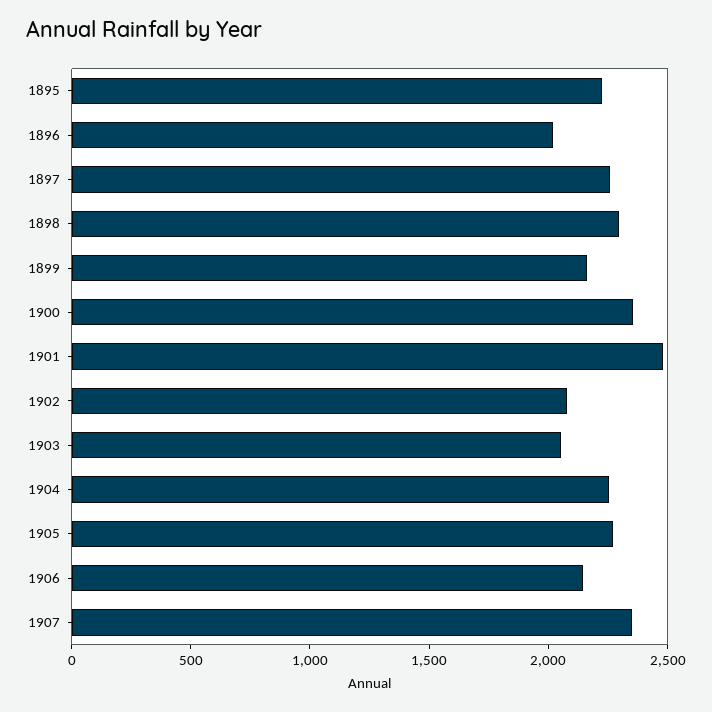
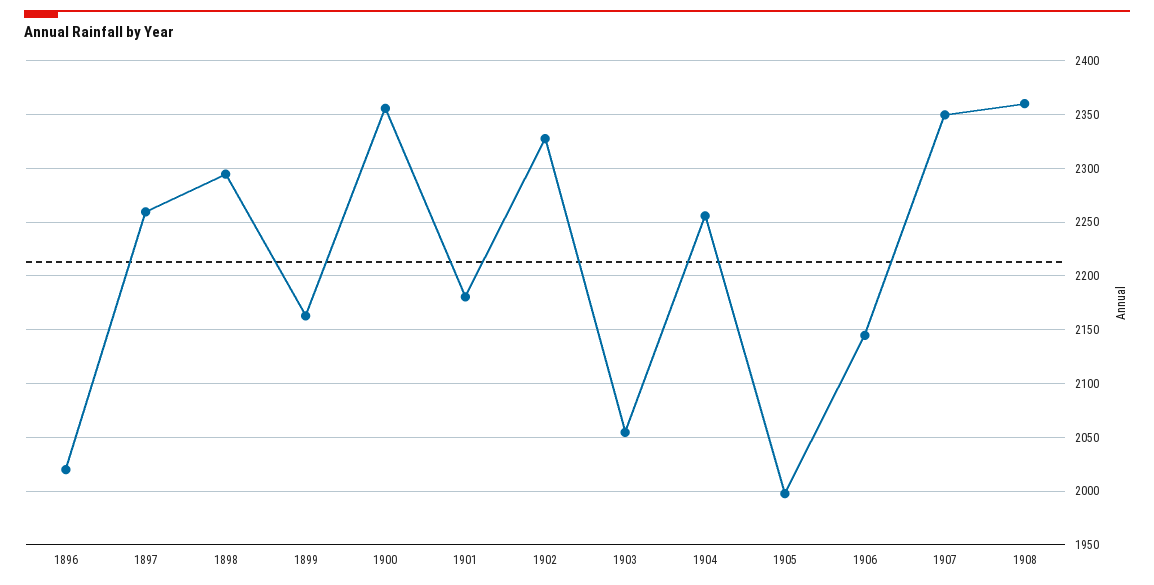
1895: 2200 -> none
1901: 2500 -> 2180
1902: 2100 -> 2330
1905: 2300 -> 2000
1908: none -> 2360

